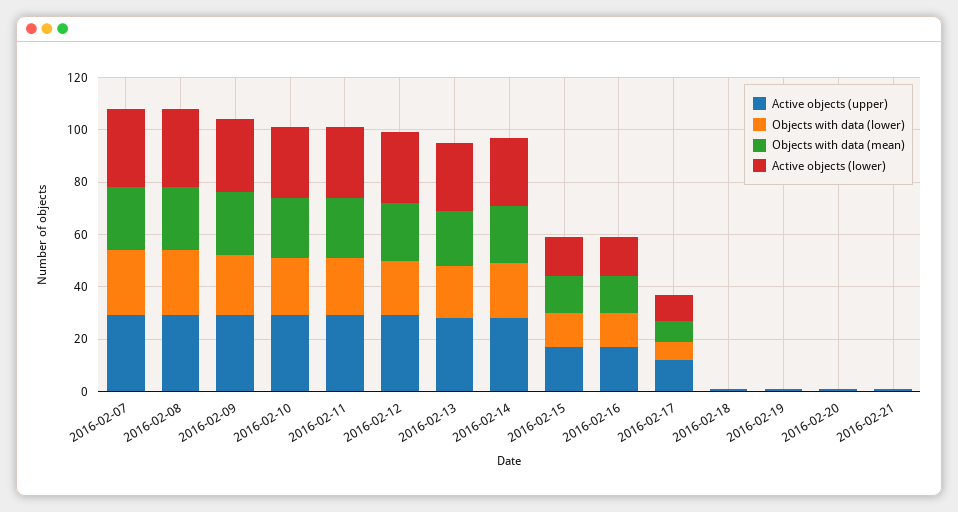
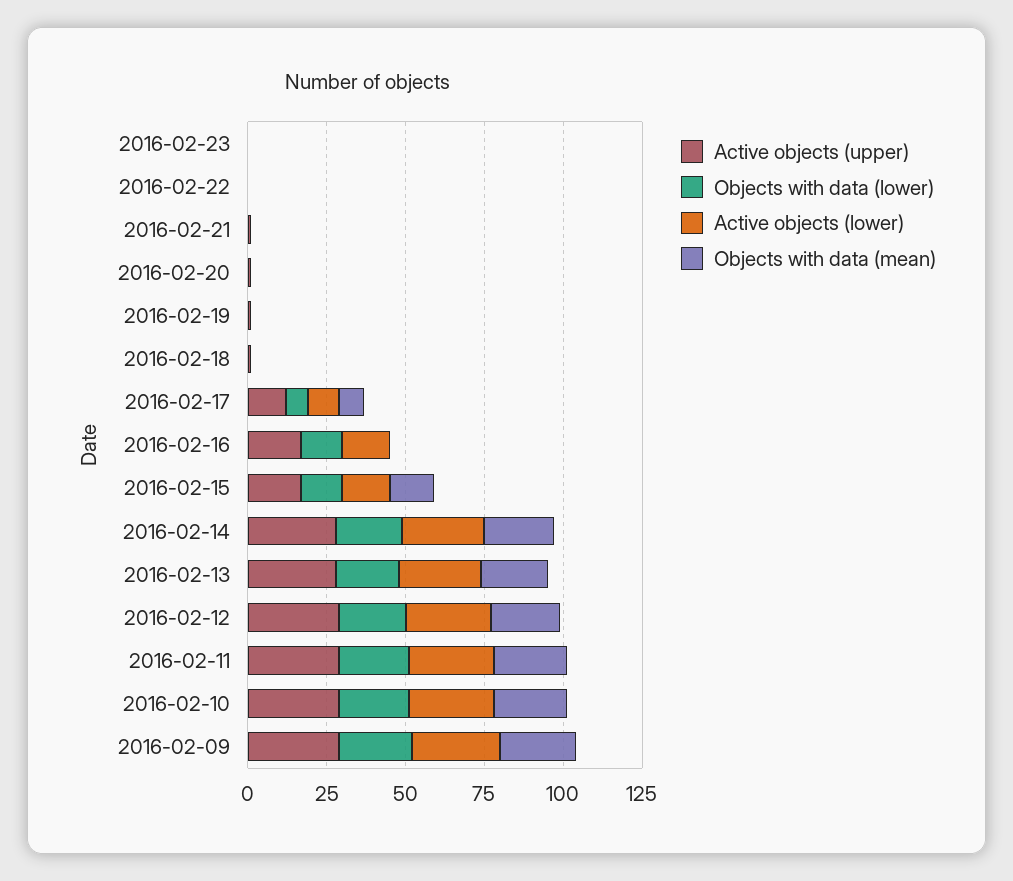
Active objects (upper), 2016-02-07: 30 -> none
Objects with data (lower), 2016-02-07: 25 -> none
Objects with data (mean), 2016-02-07: 25 -> none
Active objects (lower), 2016-02-07: 30 -> none
Active objects (upper), 2016-02-08: 30 -> none
Objects with data (lower), 2016-02-08: 25 -> none
Objects with data (mean), 2016-02-08: 25 -> none
Active objects (lower), 2016-02-08: 30 -> none
Objects with data (mean), 2016-02-16: 15 -> 0
Active objects (upper), 2016-02-23: none -> 0
Objects with data (lower), 2016-02-23: none -> 0
Active objects (lower), 2016-02-23: none -> 0
Objects with data (mean), 2016-02-23: none -> 0
Active objects (upper), 2016-02-22: none -> 0
Objects with data (lower), 2016-02-22: none -> 0
Active objects (lower), 2016-02-22: none -> 0
Objects with data (mean), 2016-02-22: none -> 0

